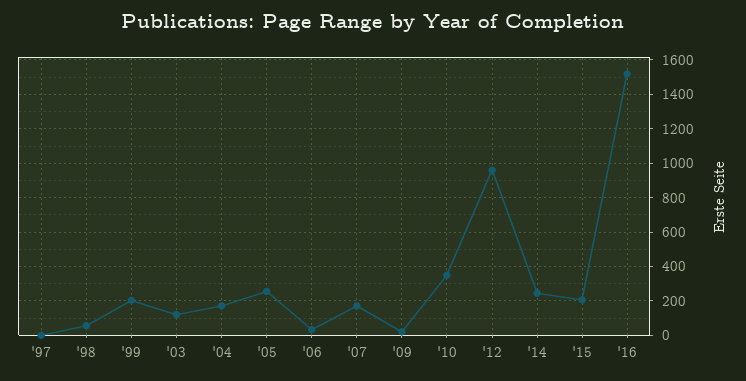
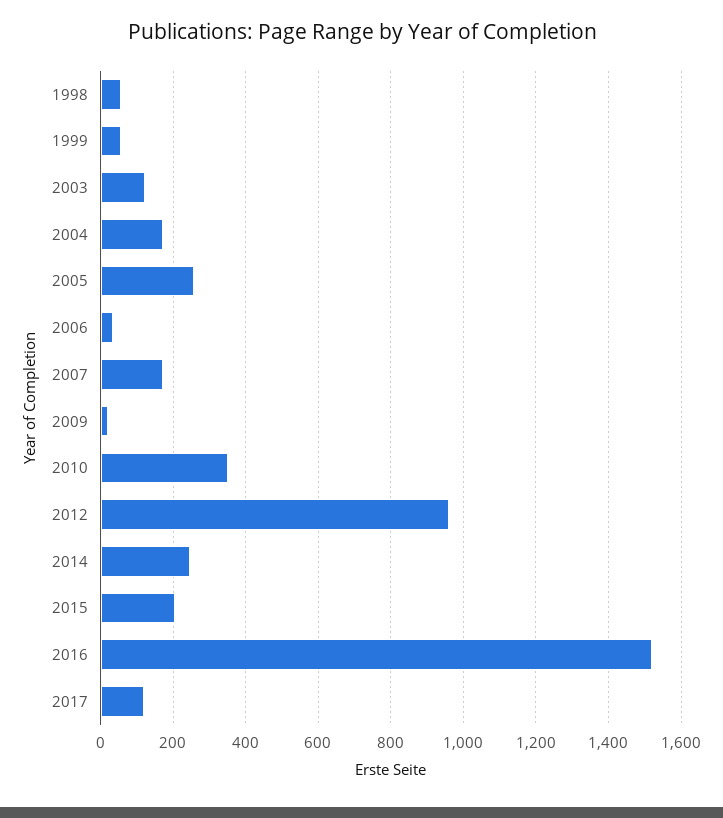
'97: 0 -> none
'99: 200 -> 60
2017: none -> 120

